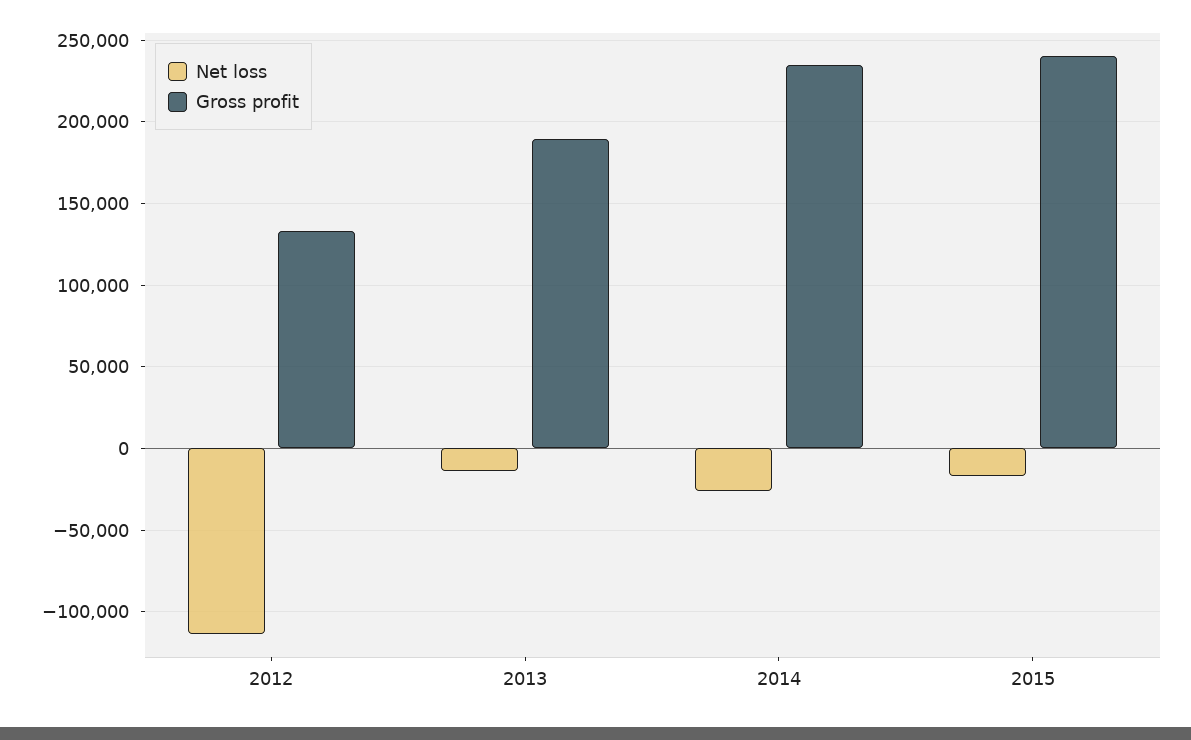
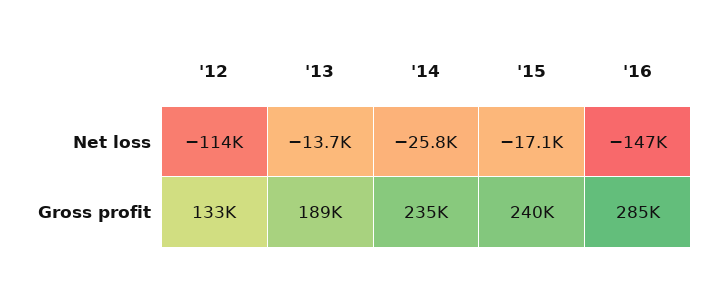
Net loss, '16: none -> -147000
Gross profit, '16: none -> 285000

